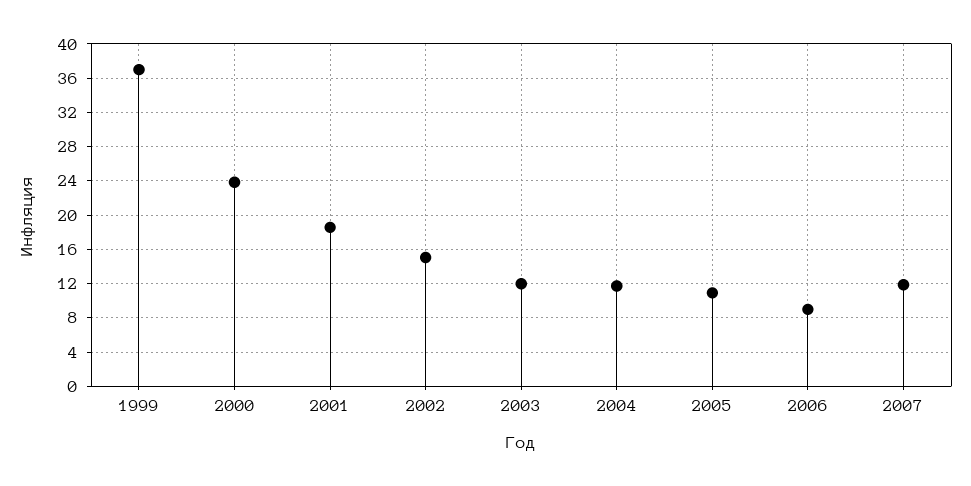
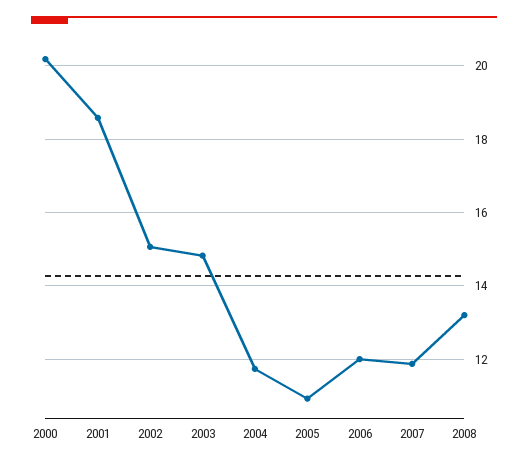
1999: 37 -> none
2000: 24 -> 20.2
2003: 12 -> 14.8
2006: 9 -> 12
2008: none -> 13.2

